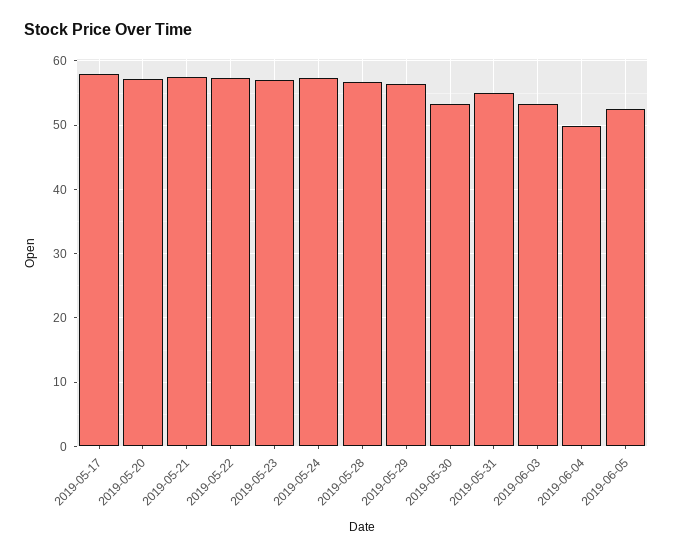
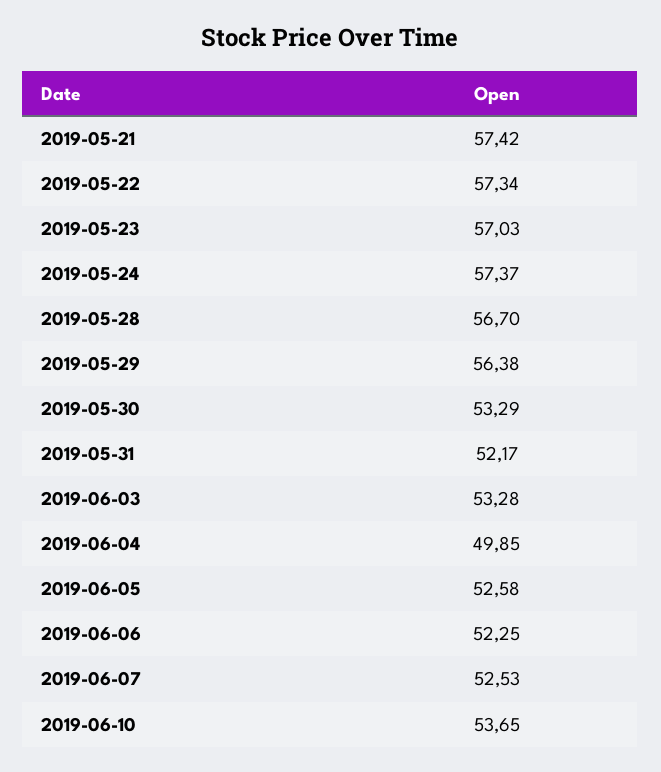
2019-05-17: 58 -> none
2019-05-20: 57 -> none
2019-05-31: 55 -> 52.17
2019-06-06: none -> 52.25
2019-06-07: none -> 52.53
2019-06-10: none -> 53.65

